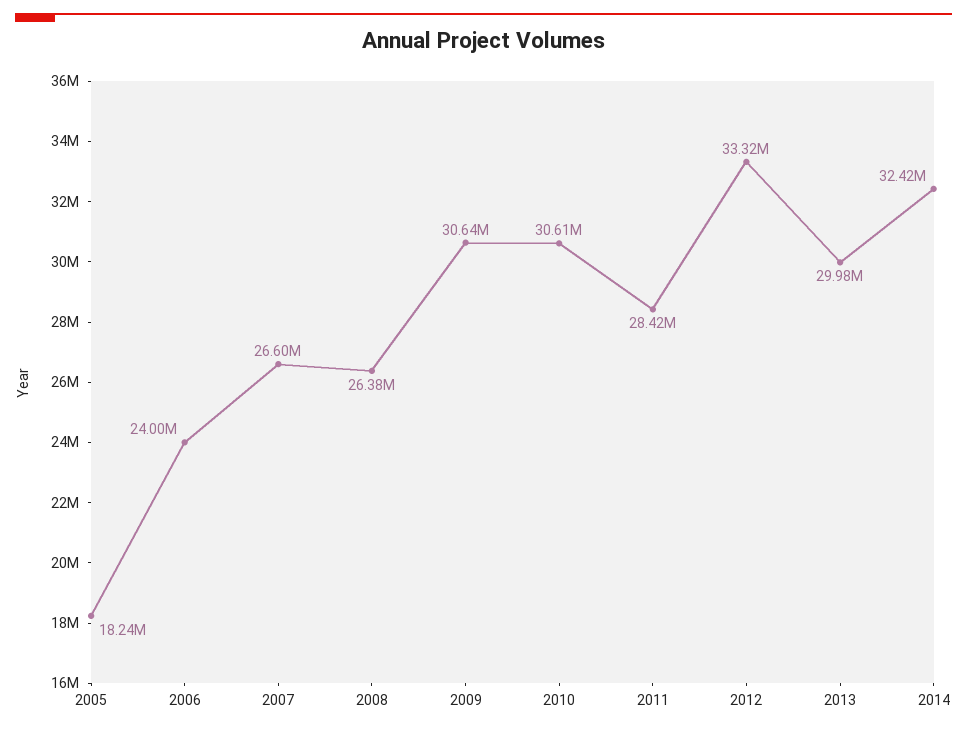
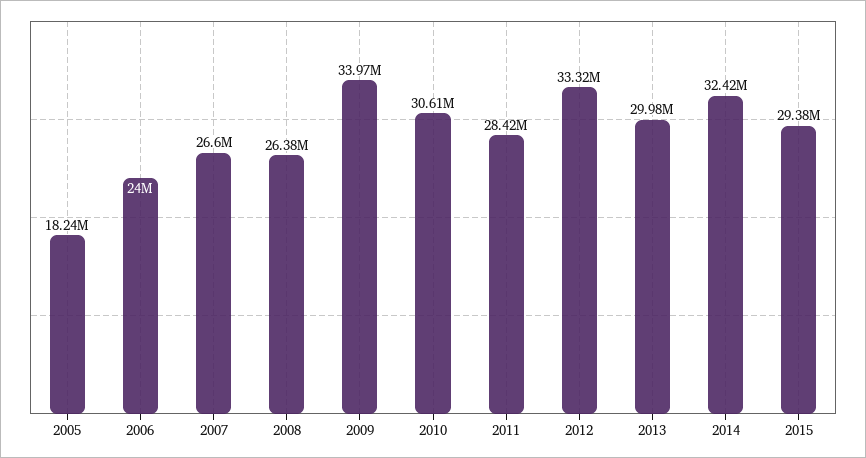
2009: 30640000 -> 33970000
2015: none -> 29380000

